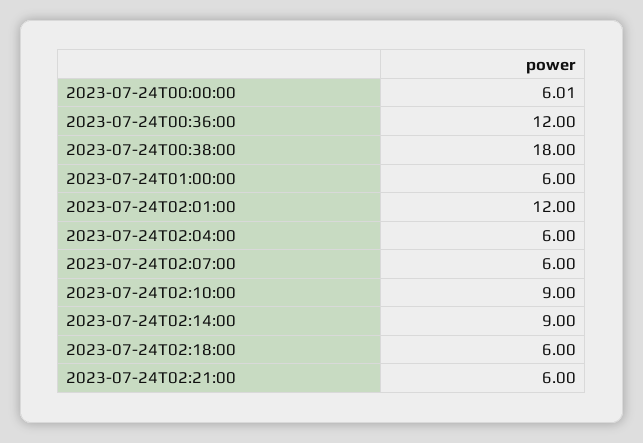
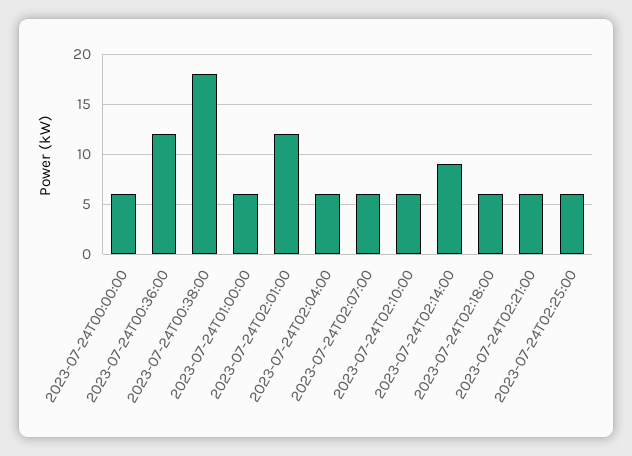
2023-07-24T02:10:00: 9 -> 6
2023-07-24T02:25:00: none -> 6

